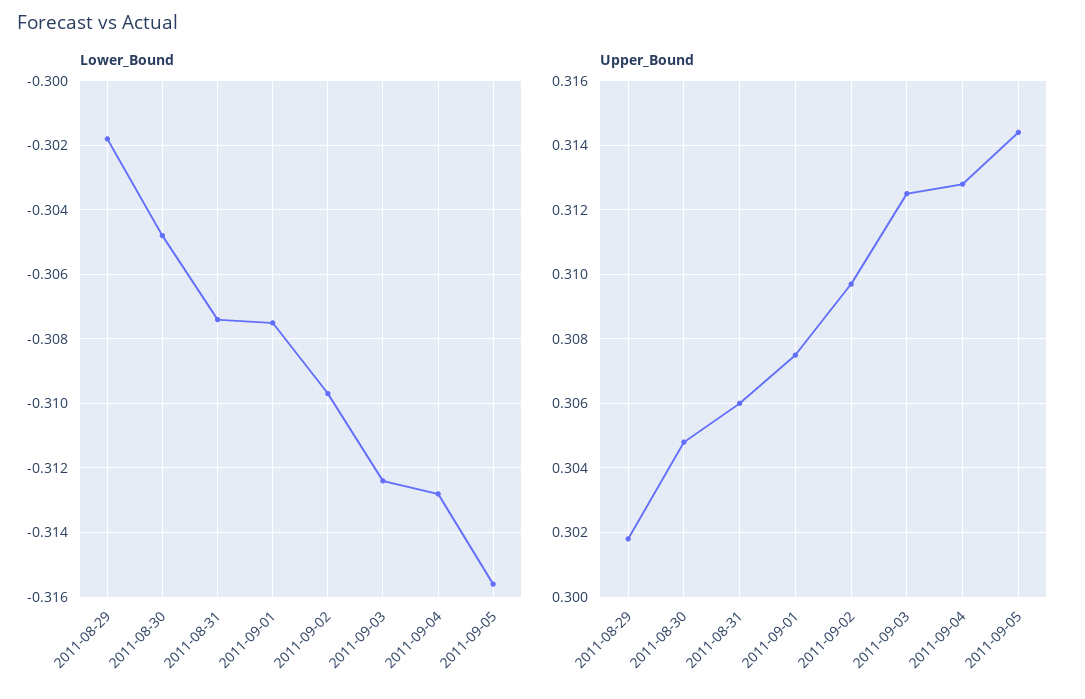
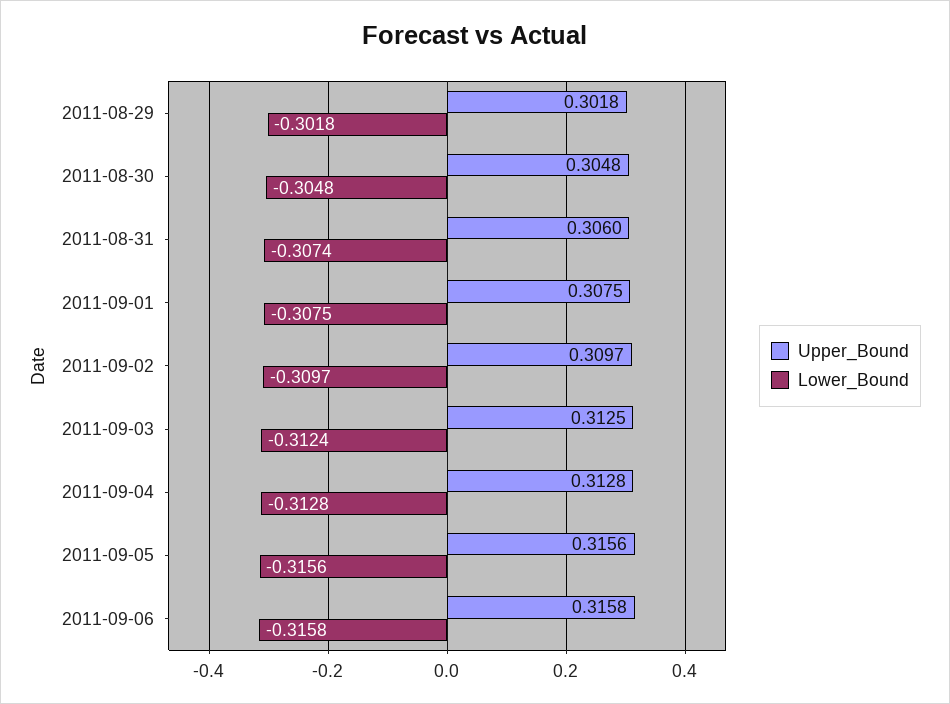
Upper_Bound, 2011-09-05: 0.3145 -> 0.3156
Upper_Bound, 2011-09-06: none -> 0.3158
Lower_Bound, 2011-09-06: none -> -0.3158

